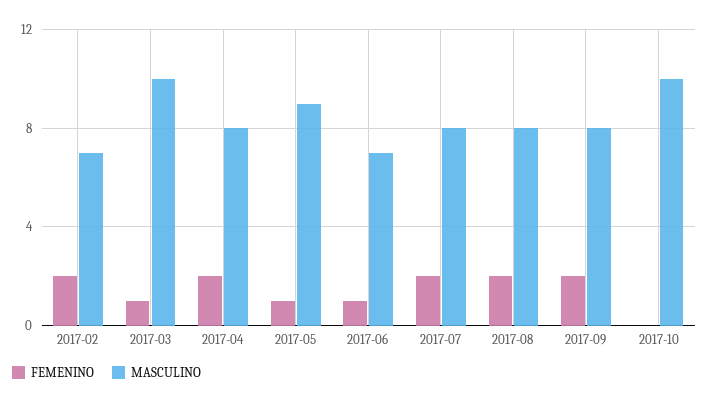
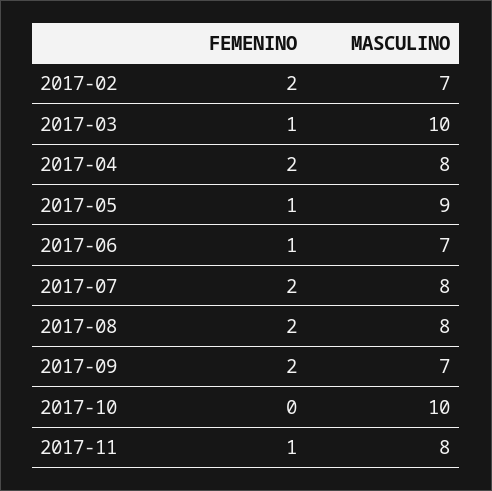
MASCULINO, 2017-09: 8 -> 7
FEMENINO, 2017-11: none -> 1
MASCULINO, 2017-11: none -> 8

